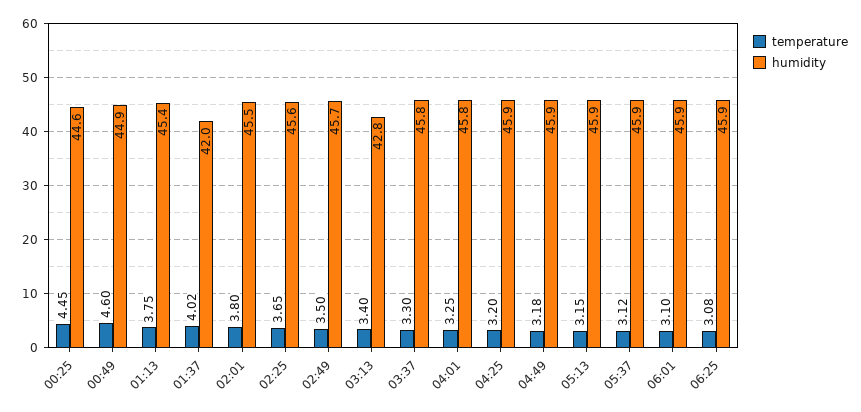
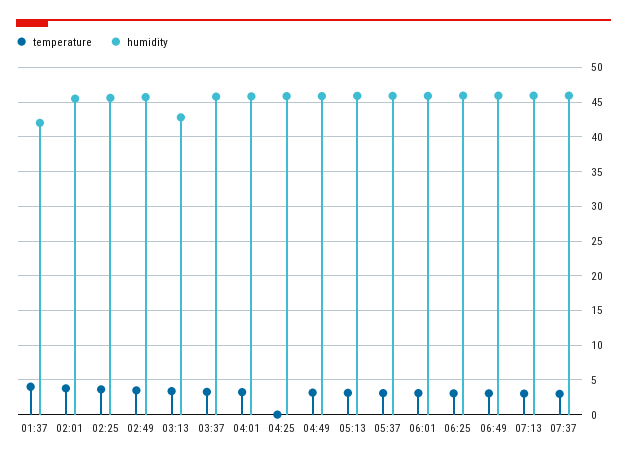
temperature, 00:25: 4.45 -> none
humidity, 00:25: 44.6 -> none
temperature, 00:49: 4.6 -> none
humidity, 00:49: 44.9 -> none
temperature, 01:13: 3.75 -> none
humidity, 01:13: 45.4 -> none
temperature, 04:25: 3.2 -> 0
temperature, 06:49: none -> 3
humidity, 06:49: none -> 46
temperature, 07:13: none -> 3
humidity, 07:13: none -> 46
temperature, 07:37: none -> 3
humidity, 07:37: none -> 46

